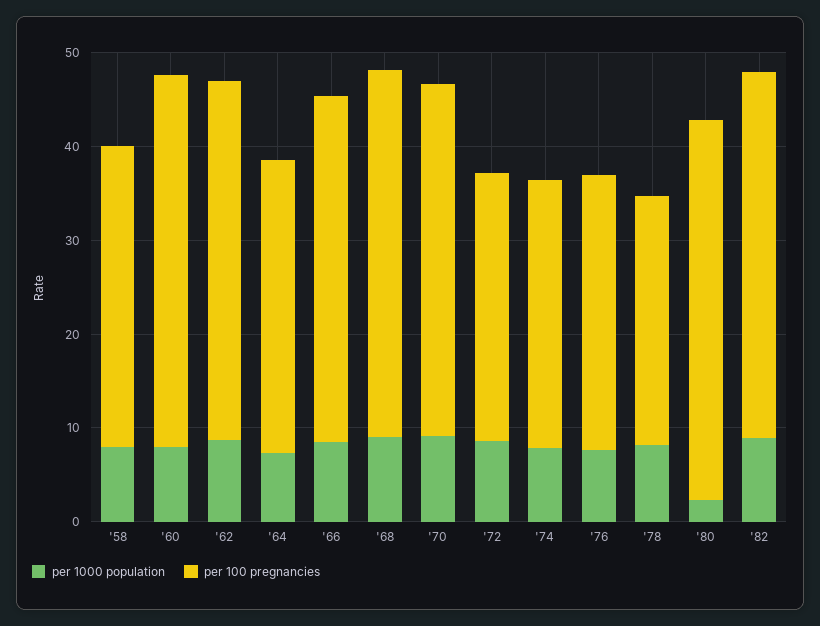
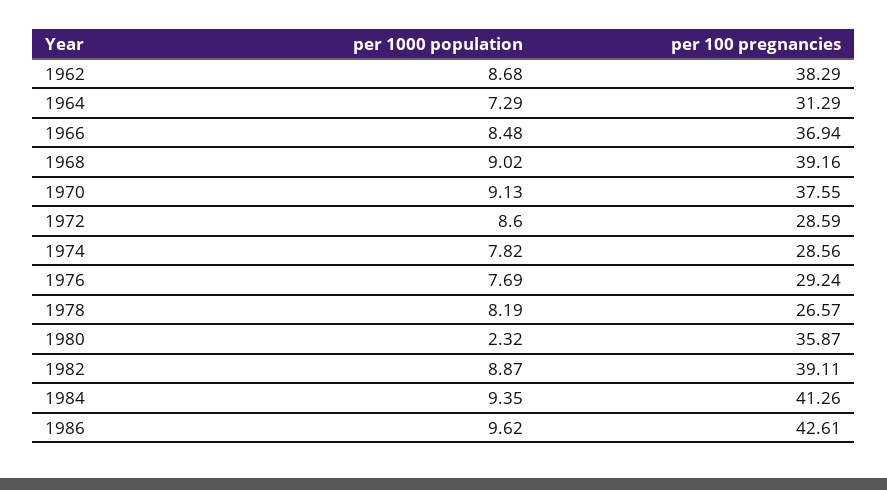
per 1000 population, '58: 8 -> none
per 100 pregnancies, '58: 32 -> none
per 1000 population, '60: 8 -> none
per 100 pregnancies, '60: 40 -> none
per 100 pregnancies, '80: 40 -> 35.87
per 1000 population, 1984: none -> 9.35
per 100 pregnancies, 1984: none -> 41.26
per 1000 population, 1986: none -> 9.62
per 100 pregnancies, 1986: none -> 42.61

